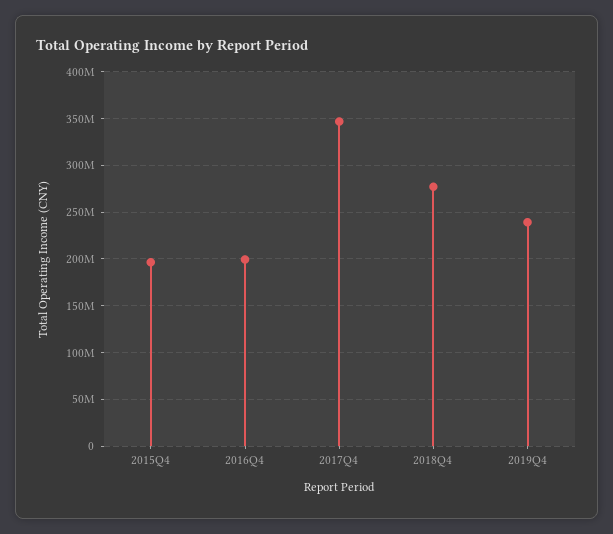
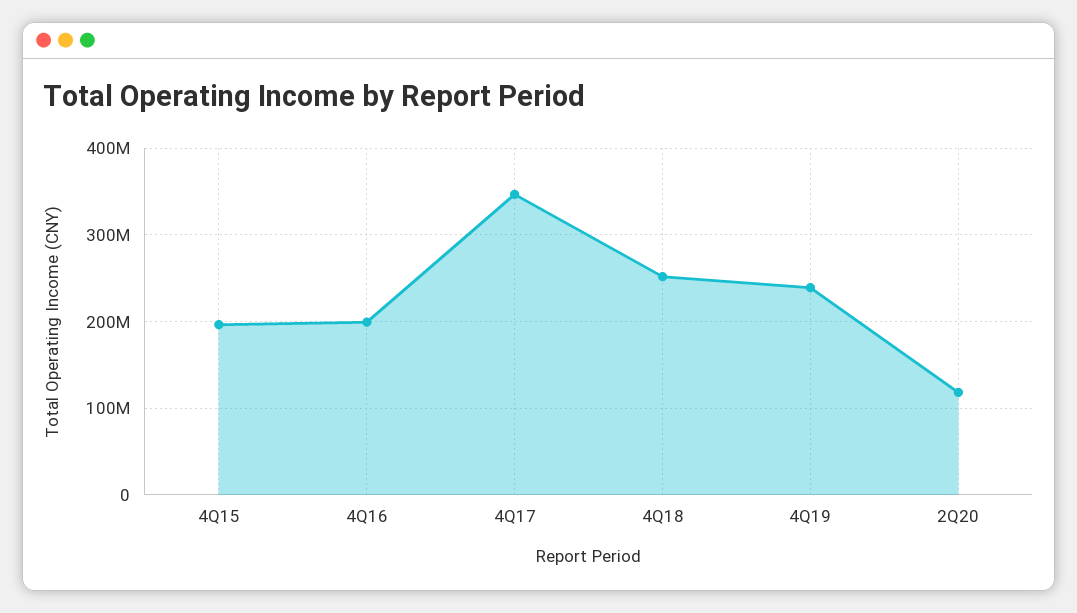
2018Q4: 280000000 -> 250000000
2Q20: none -> 120000000

